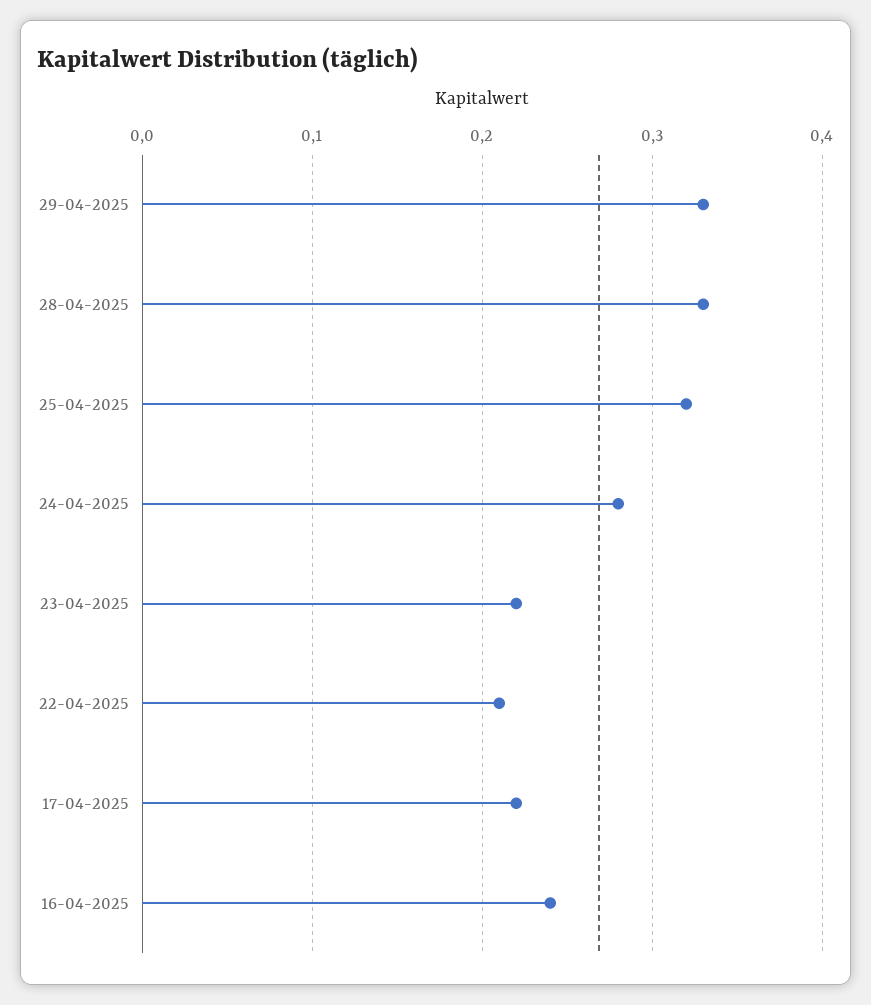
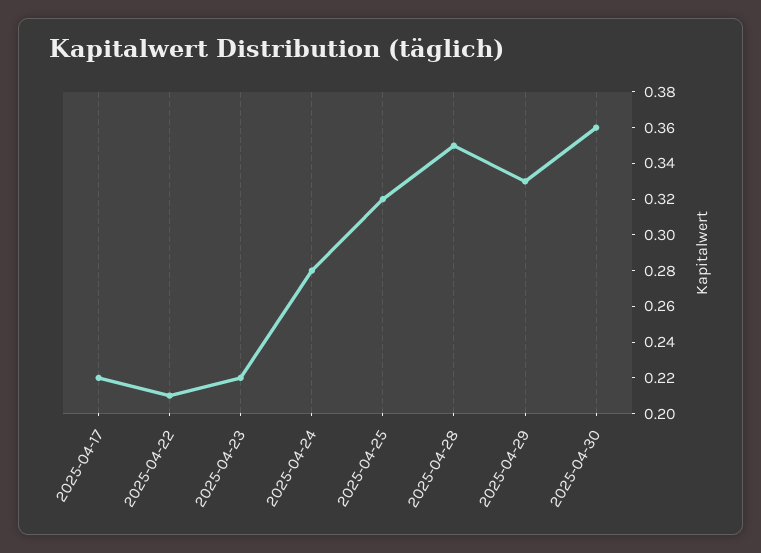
28-04-2025: 0.33 -> 0.35
16-04-2025: 0.24 -> none
2025-04-30: none -> 0.36

